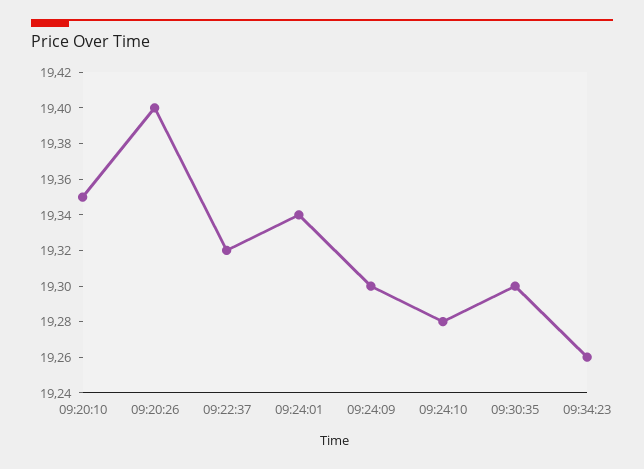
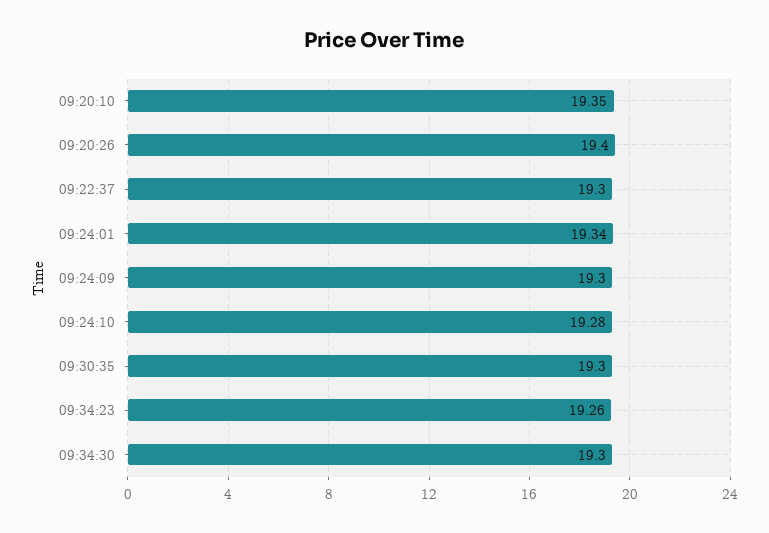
09:22:37: 19.32 -> 19.3
09:34:30: none -> 19.3

